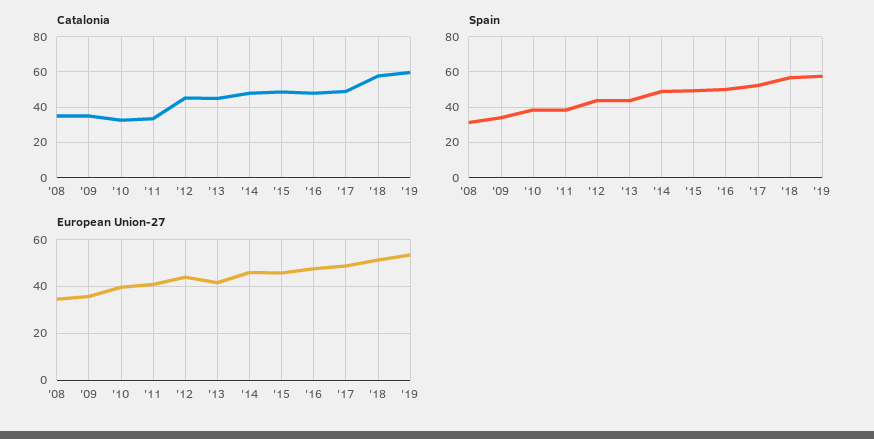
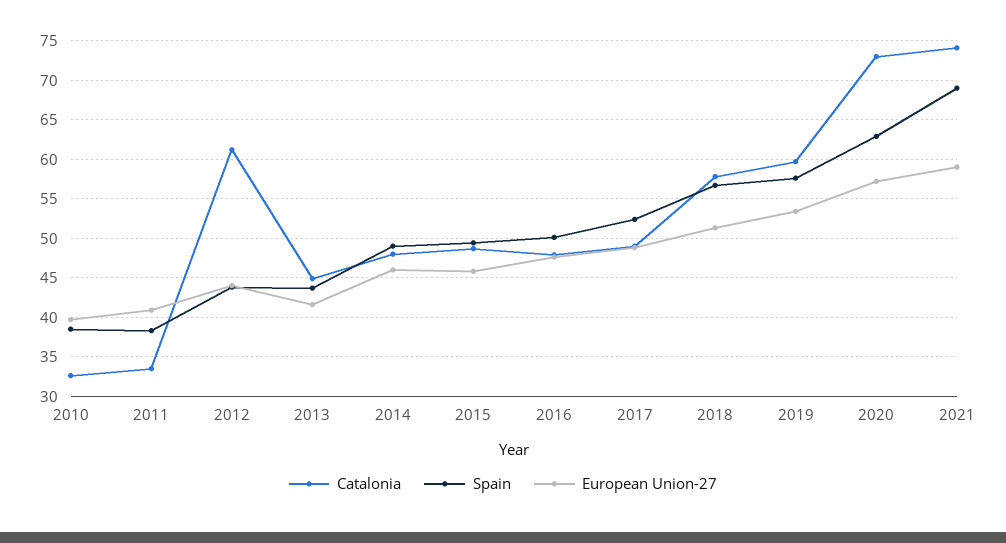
Catalonia, '08: 35 -> none
Catalonia, '09: 35 -> none
Catalonia, '12: 45 -> 61
Spain, '08: 30 -> none
Spain, '09: 35 -> none
European Union-27, '08: 35 -> none
European Union-27, '09: 35 -> none
Catalonia, 2020: none -> 73
Spain, 2020: none -> 63
European Union-27, 2020: none -> 57
Catalonia, 2021: none -> 74
Spain, 2021: none -> 69
European Union-27, 2021: none -> 59

